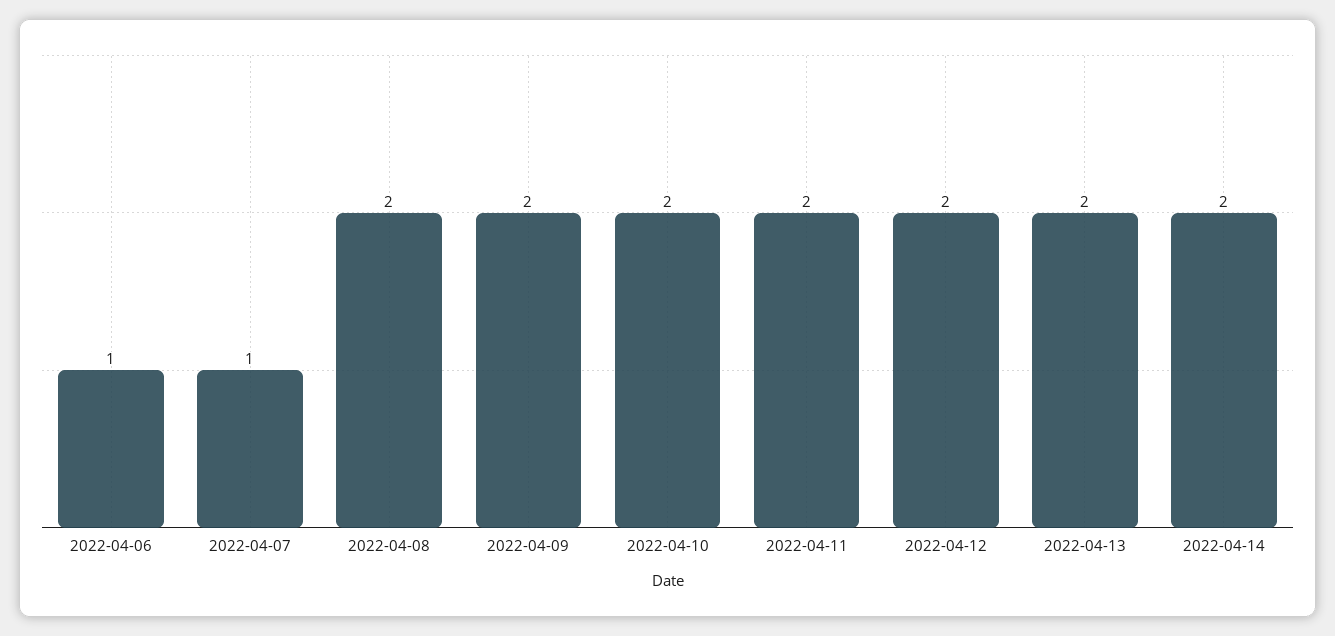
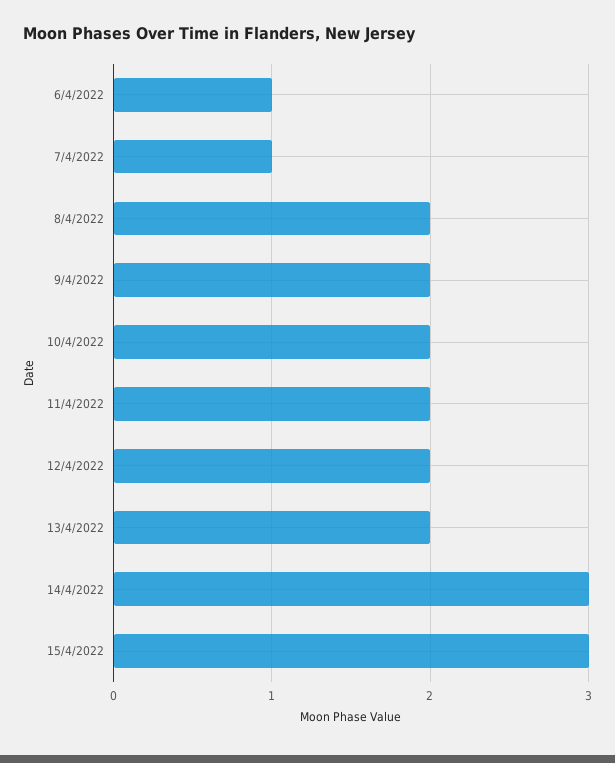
2022-04-14: 2 -> 3
15/4/2022: none -> 3

